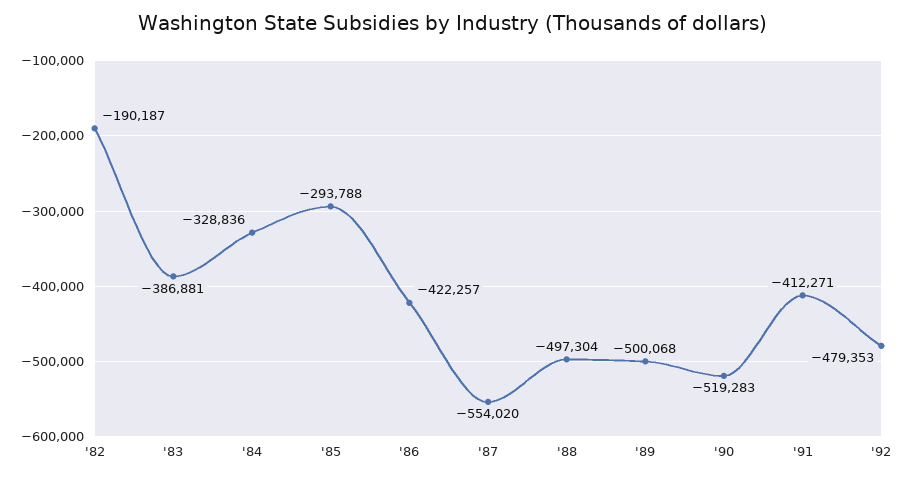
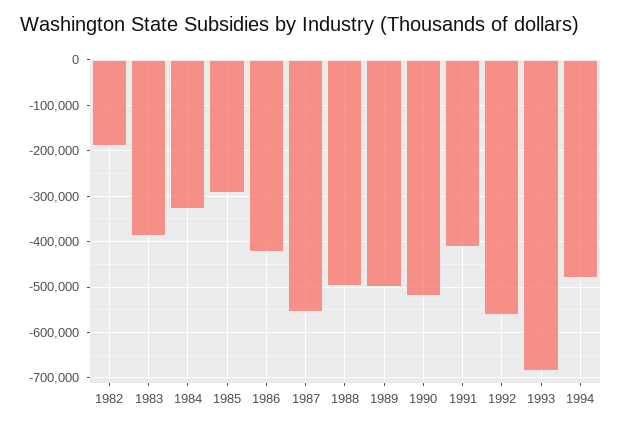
'92: -479353 -> -560000
1993: none -> -680000
1994: none -> -480000

